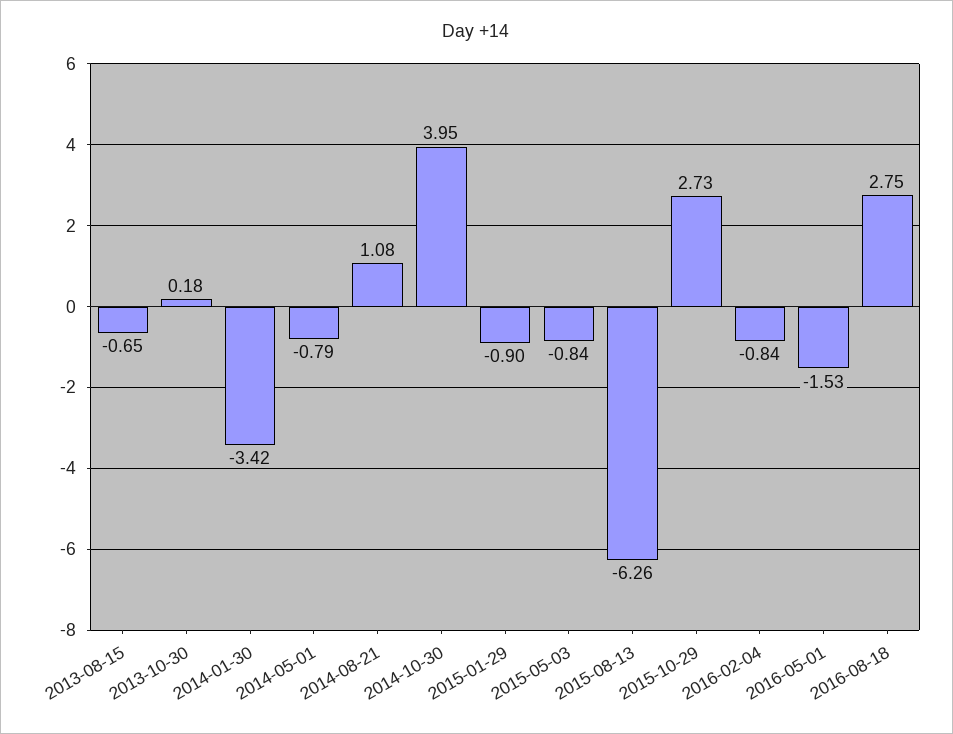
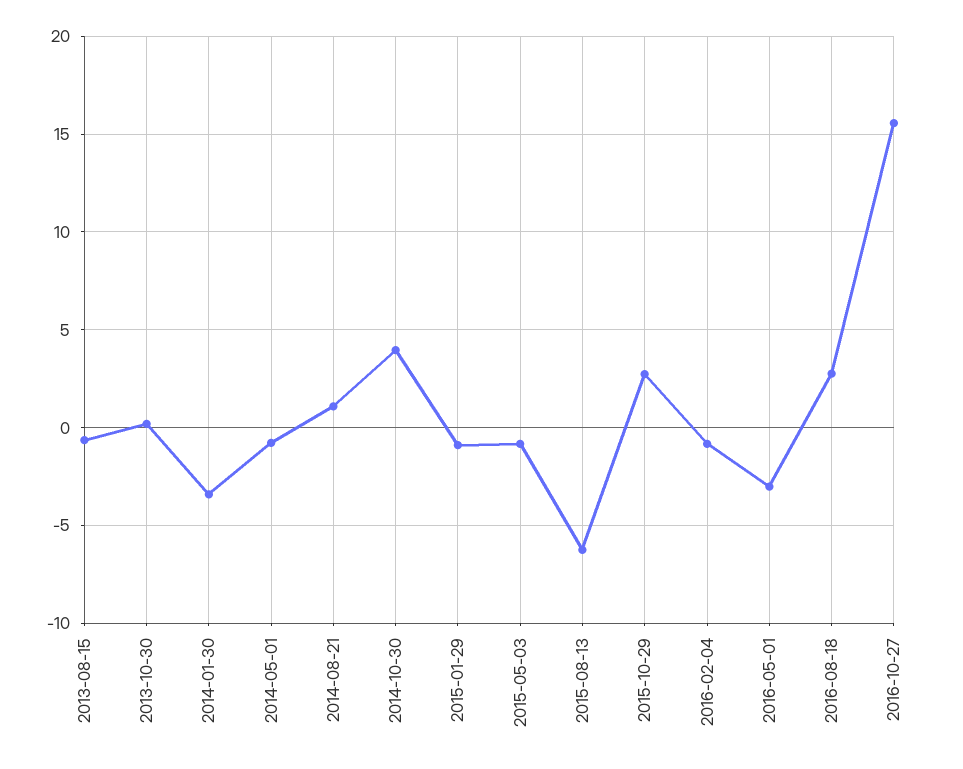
2016-05-01: -1.53 -> -3
2016-10-27: none -> 15.5

